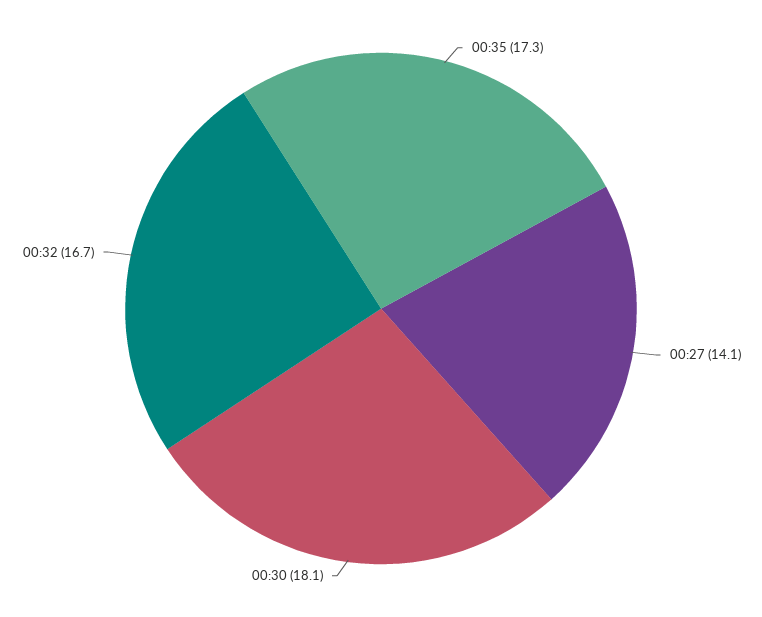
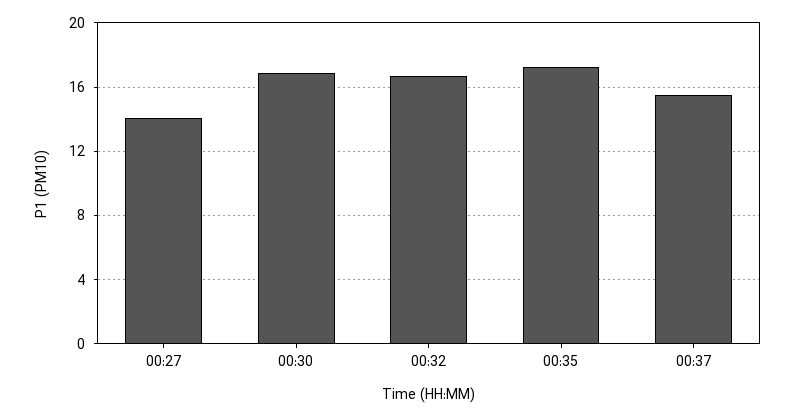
00:30: 18.1 -> 17
00:37: none -> 15.5

